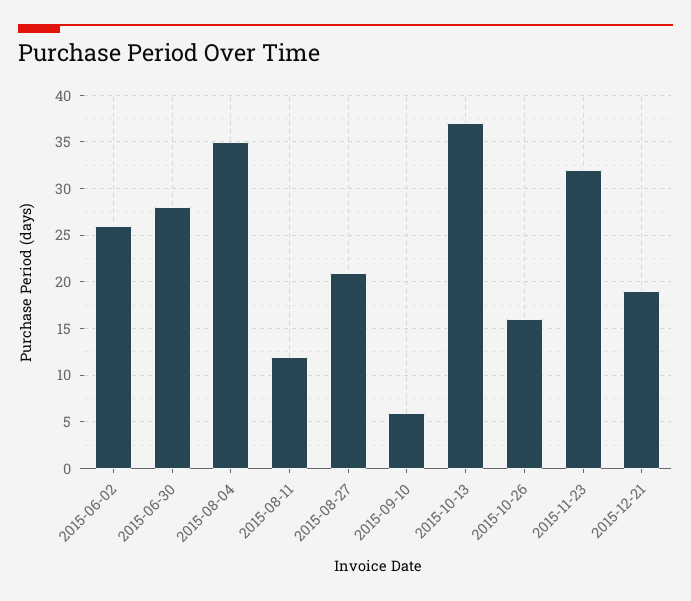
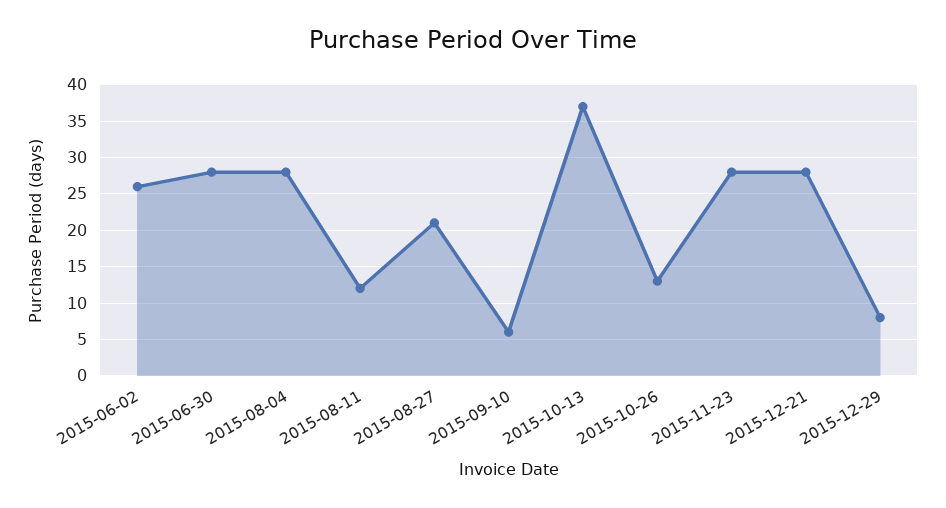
2015-08-04: 35 -> 28
2015-10-26: 16 -> 13
2015-11-23: 32 -> 28
2015-12-21: 19 -> 28
2015-12-29: none -> 8

